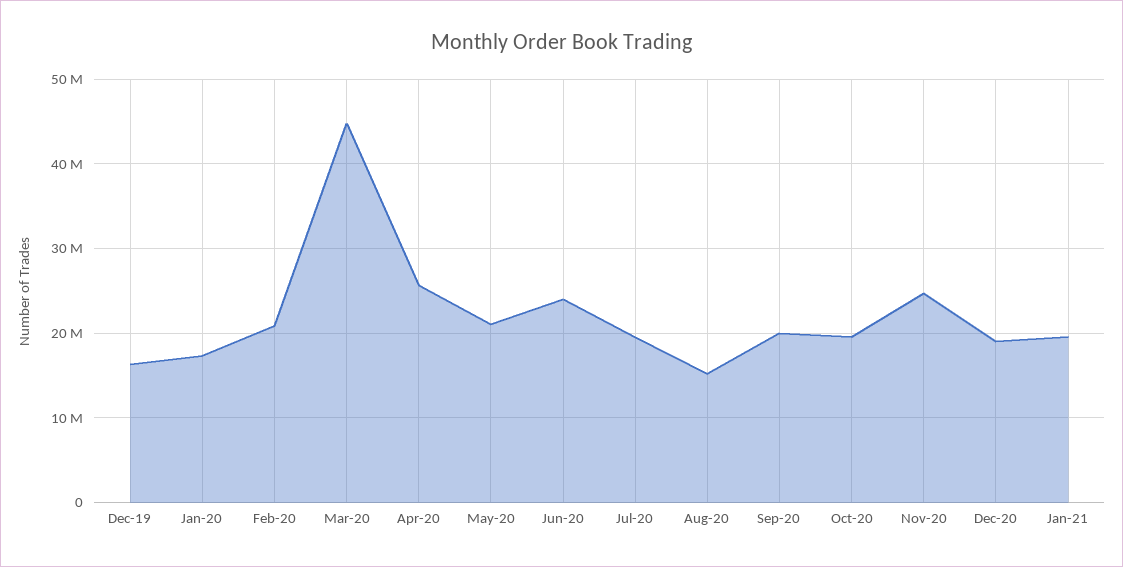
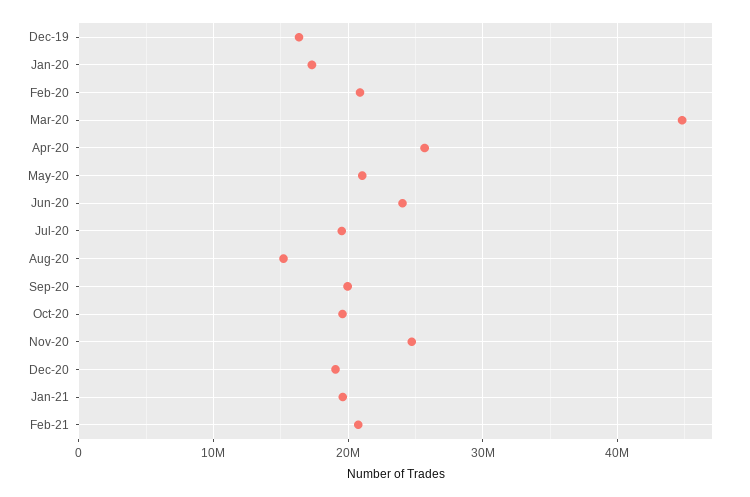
Feb-21: none -> 21000000

